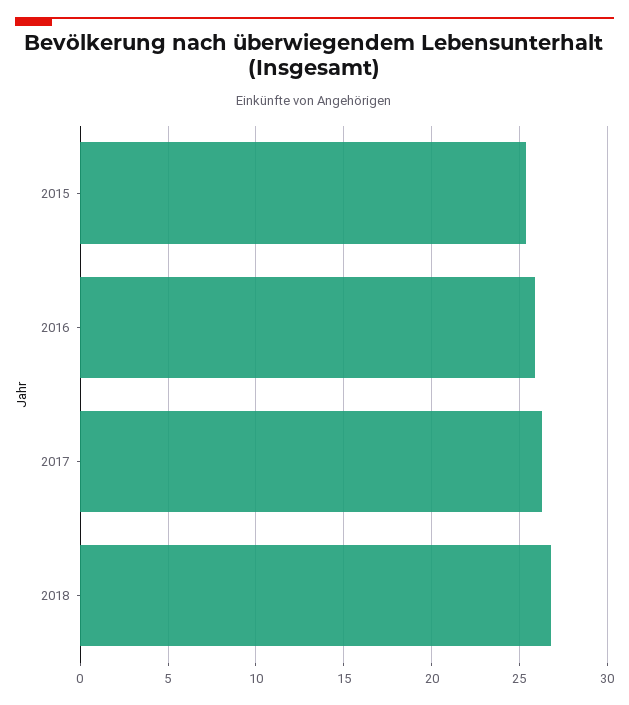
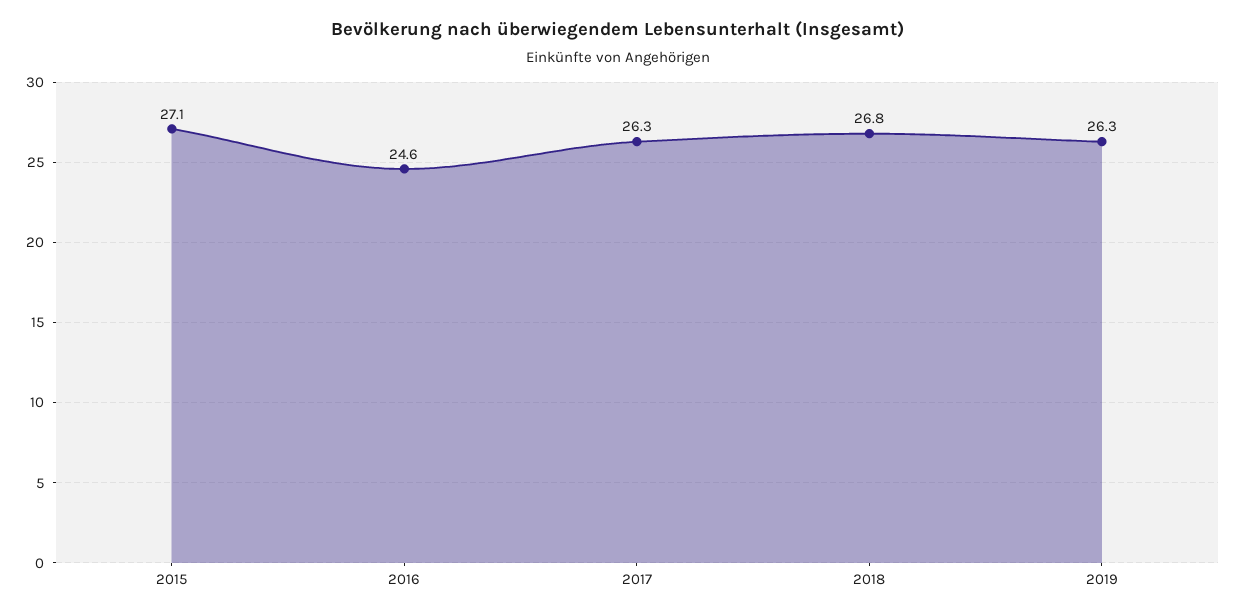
2015: 25.5 -> 27.1
2016: 26 -> 24.6
2019: none -> 26.3

